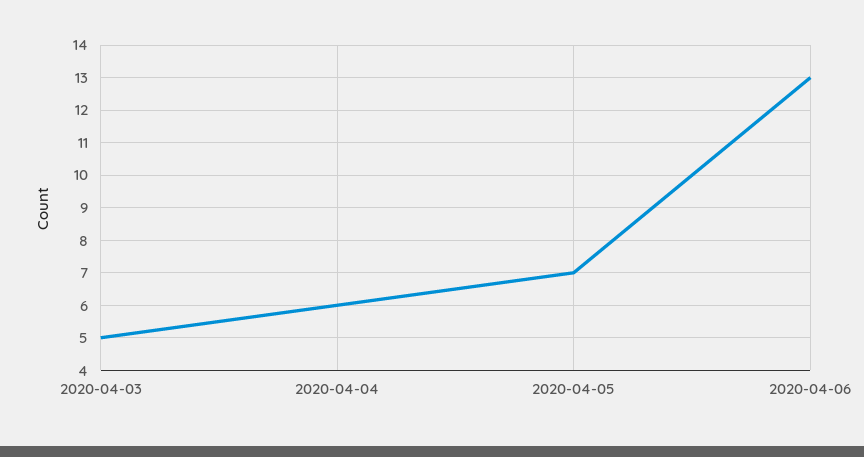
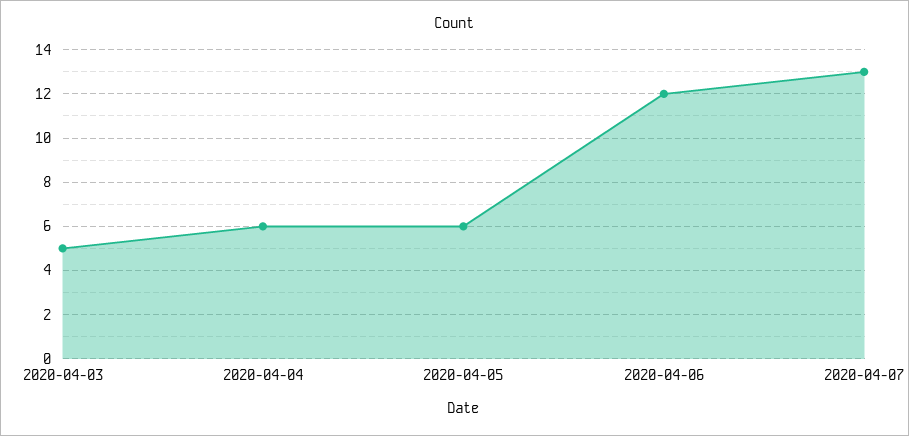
2020-04-05: 7 -> 6
2020-04-06: 13 -> 12
2020-04-07: none -> 13

